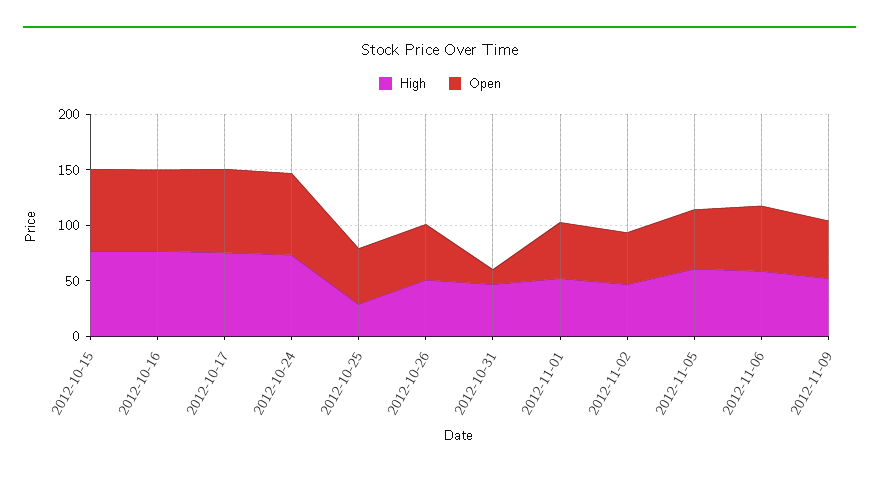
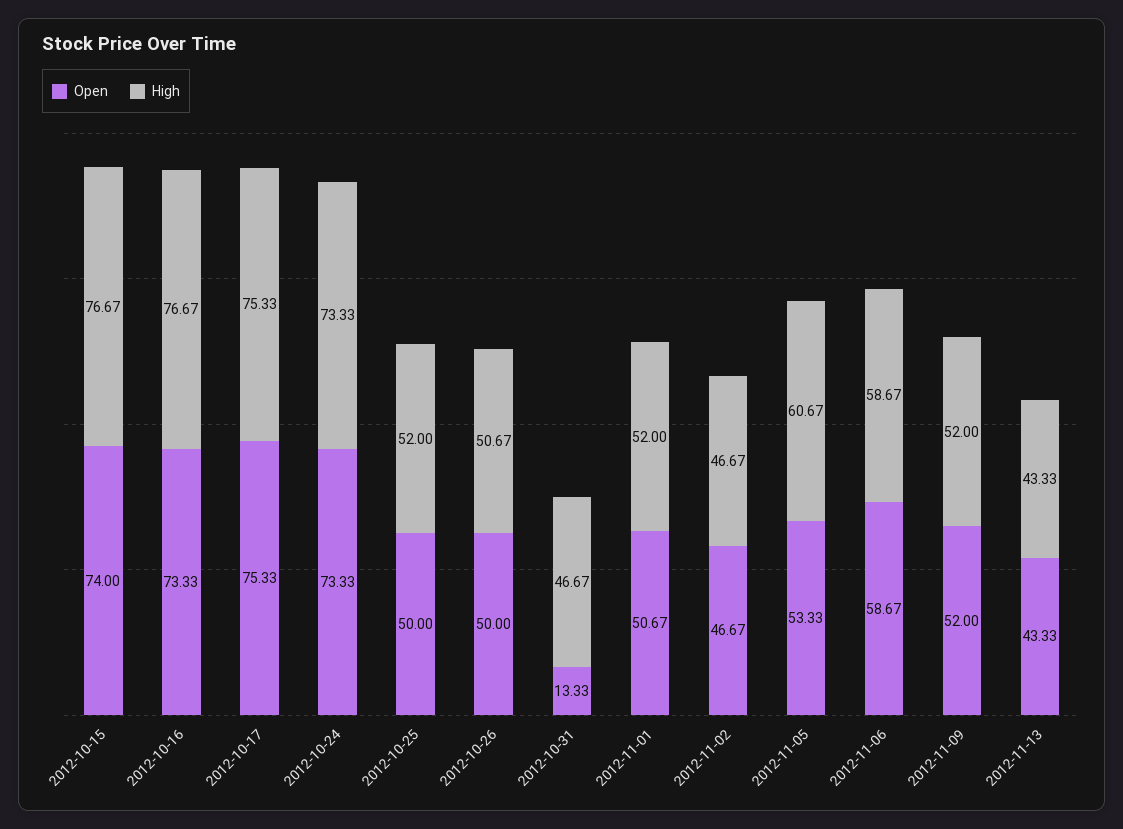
High, 2012-10-25: 30 -> 52
Open, 2012-11-13: none -> 43.33
High, 2012-11-13: none -> 43.33

